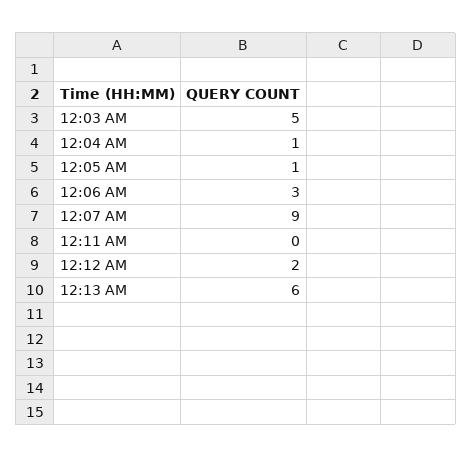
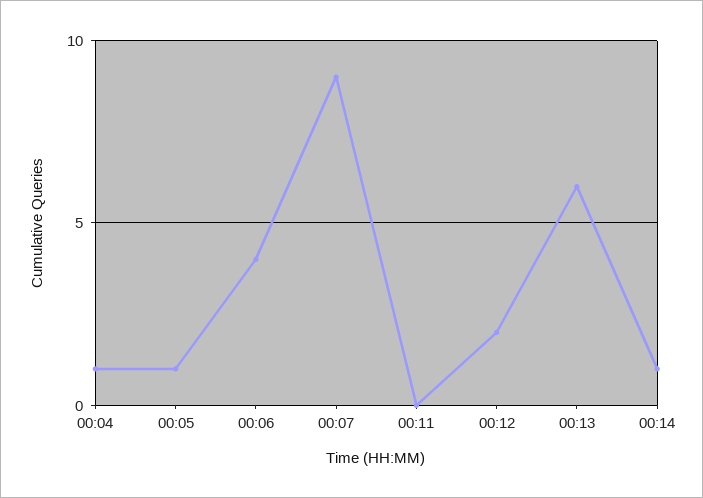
12:03 AM: 5 -> none
12:06 AM: 3 -> 4
00:14: none -> 1

